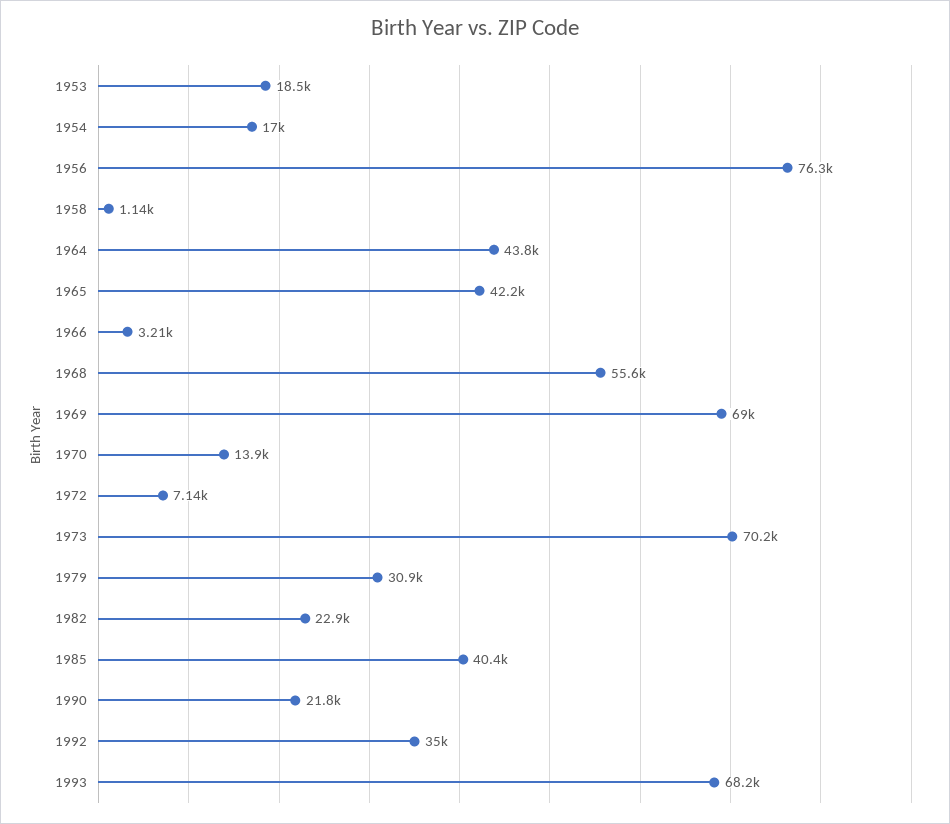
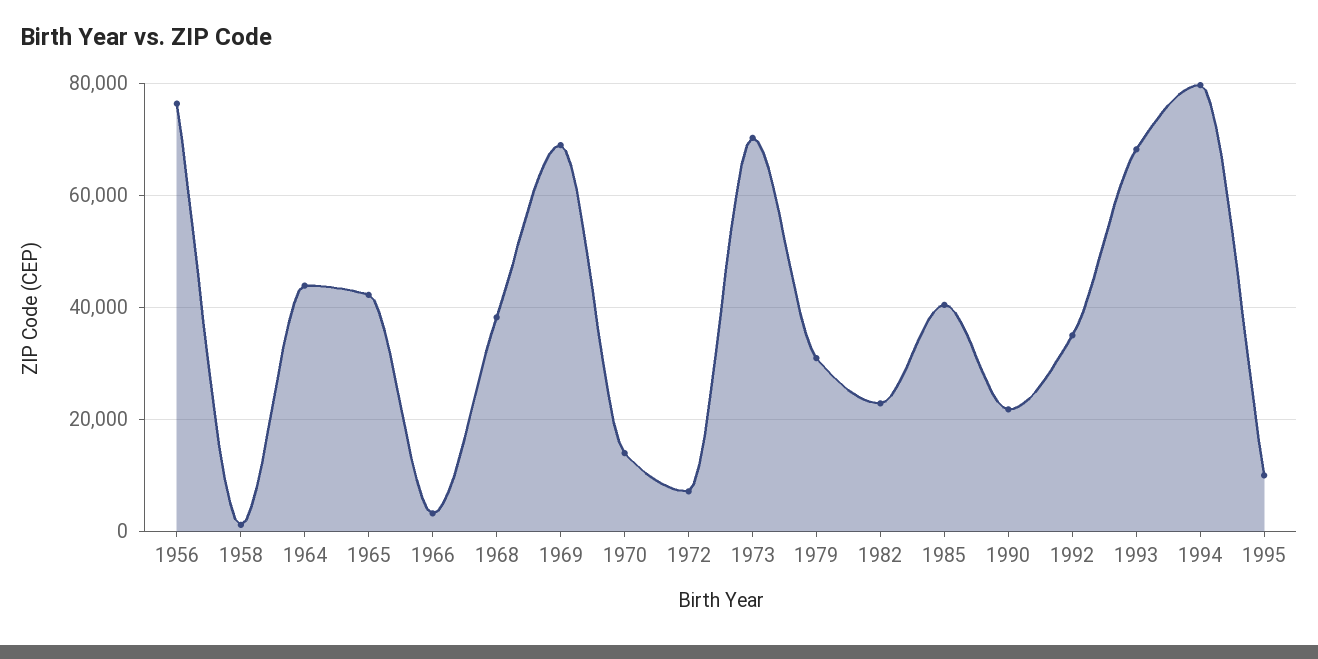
1953: 18500 -> none
1954: 17000 -> none
1968: 55600 -> 38000
1994: none -> 80000
1995: none -> 10000

